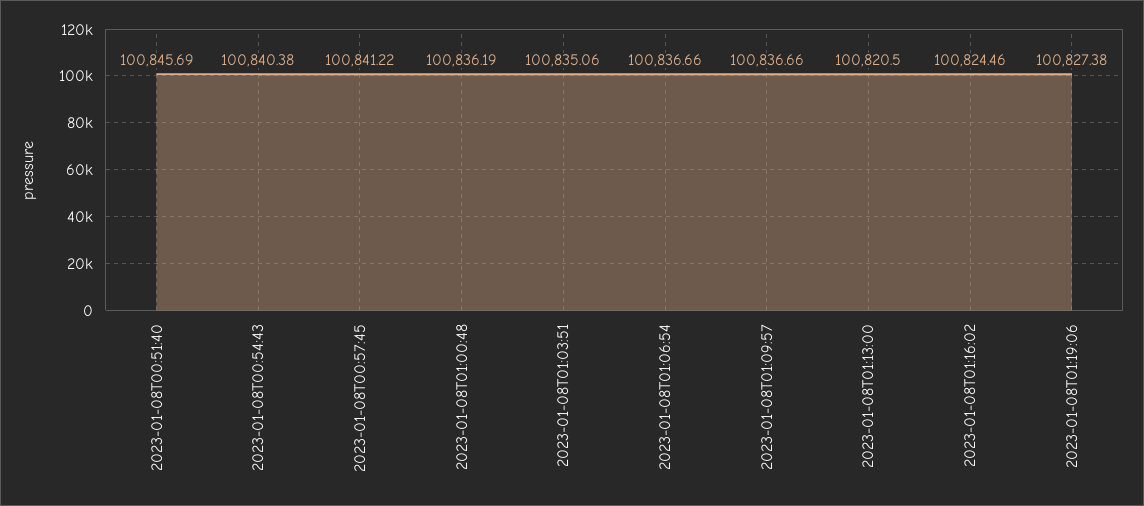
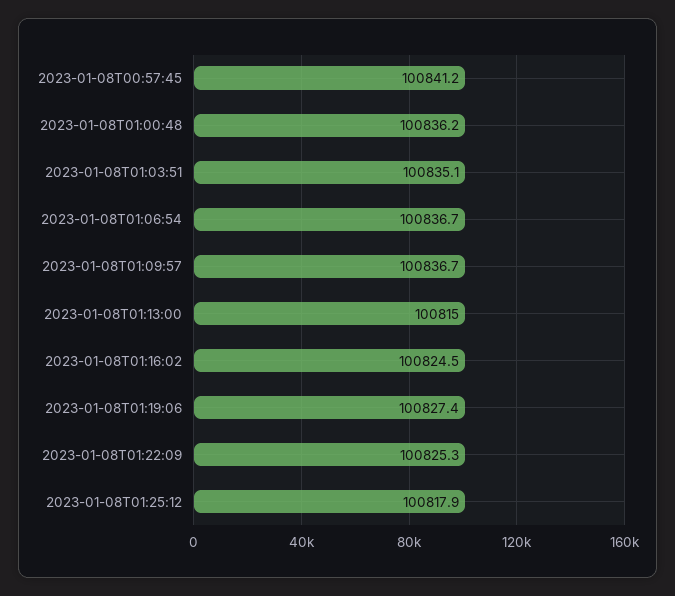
2023-01-08T00:51:40: 100845.69 -> none
2023-01-08T00:54:43: 100840.38 -> none
2023-01-08T01:13:00: 100820.5 -> 100815
2023-01-08T01:22:09: none -> 100825.3
2023-01-08T01:25:12: none -> 100817.9

